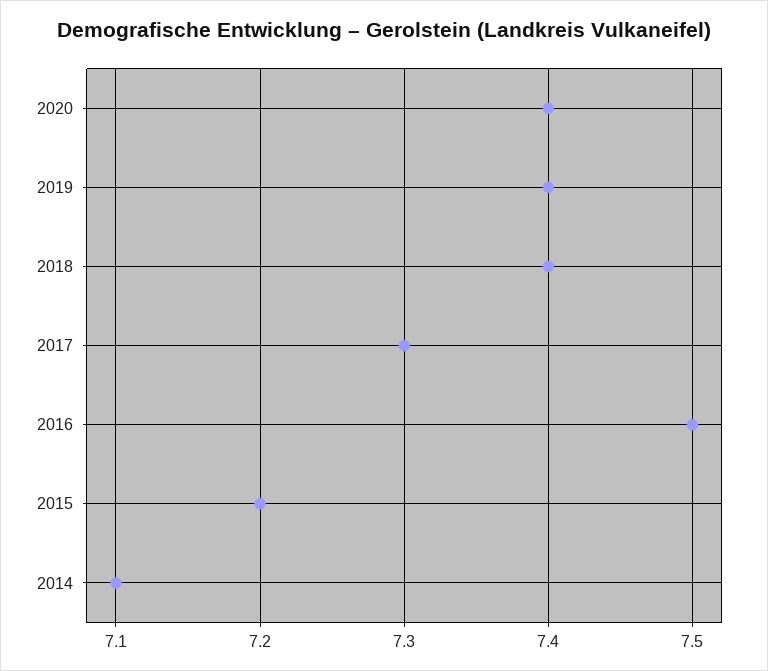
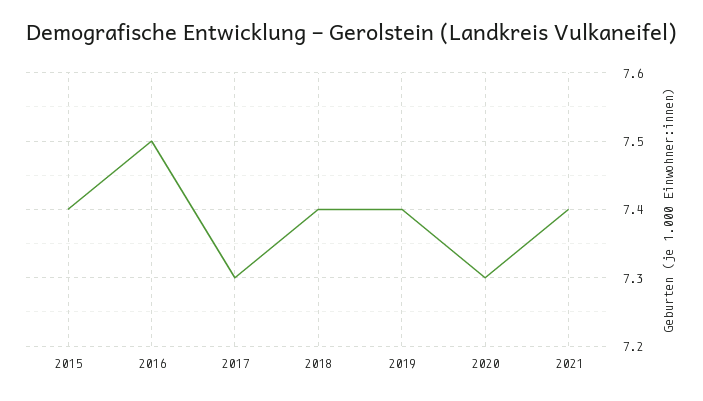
2020: 7.4 -> 7.3
2015: 7.2 -> 7.4
2014: 7.1 -> none
2021: none -> 7.4

